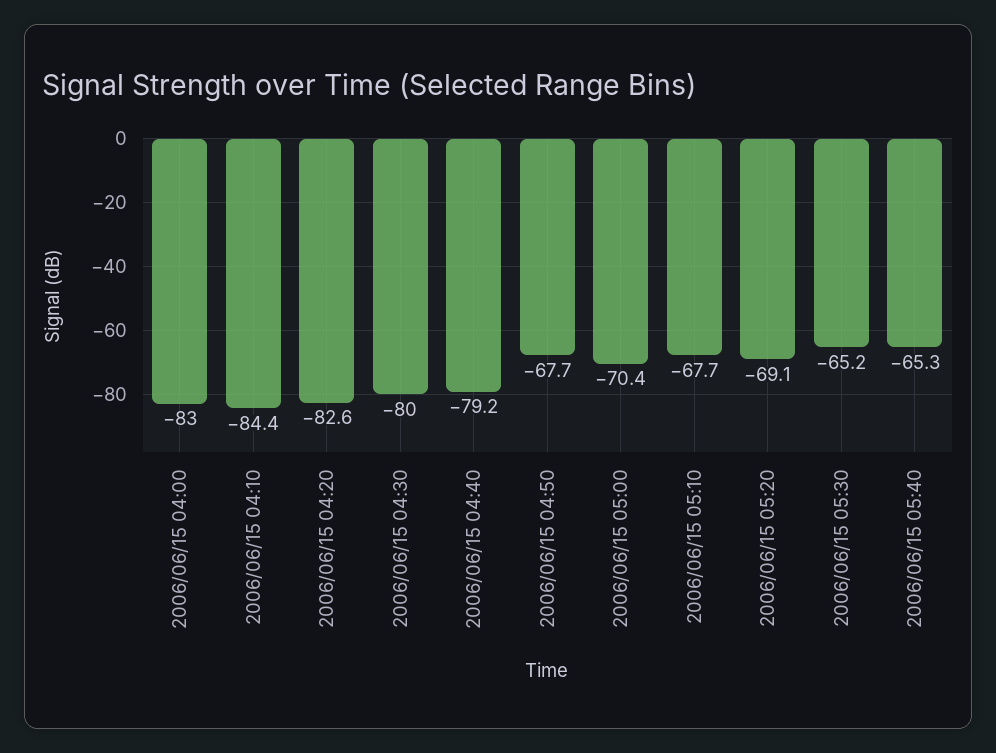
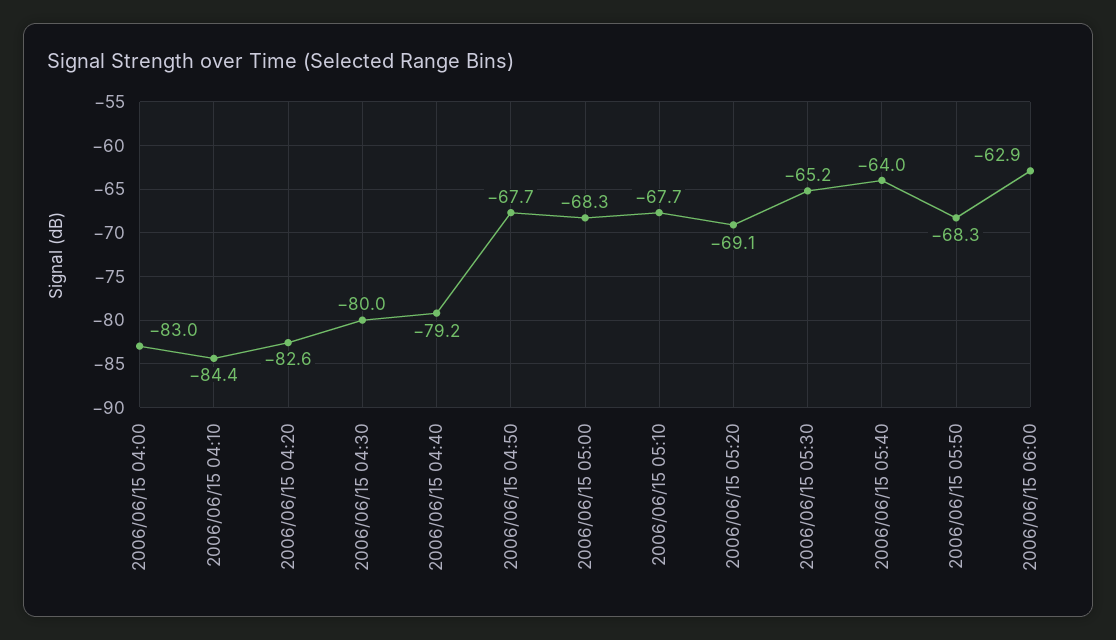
2006/06/15 05:00: -70.4 -> -68.3
2006/06/15 05:40: -65.3 -> -64
2006/06/15 05:50: none -> -68.3
2006/06/15 06:00: none -> -62.9

